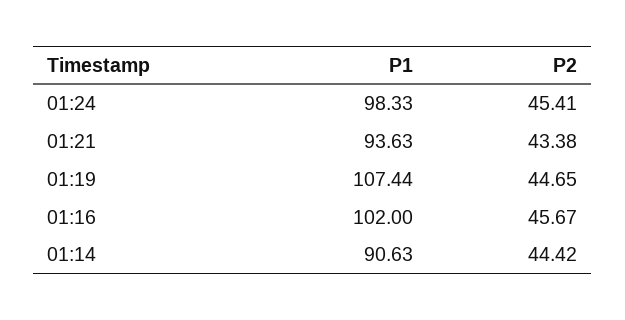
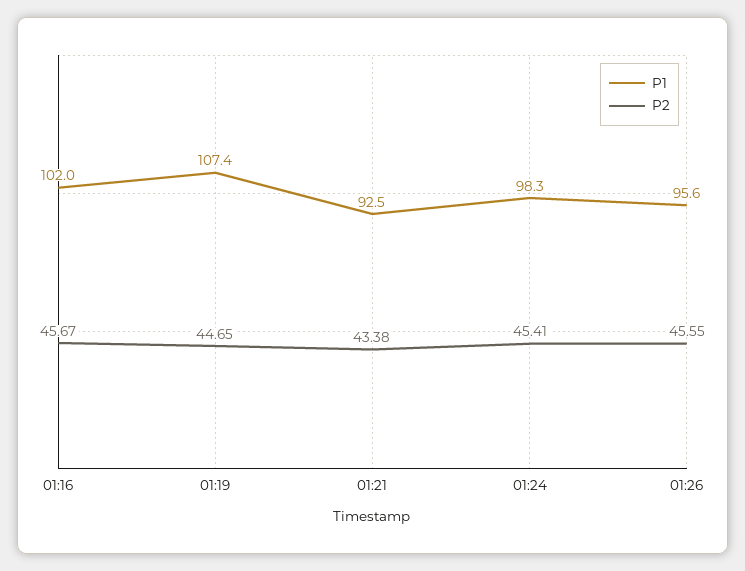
P1, 01:21: 93.63 -> 92.5
P1, 01:14: 90.63 -> none
P2, 01:14: 44.42 -> none
P1, 01:26: none -> 95.6
P2, 01:26: none -> 45.55

